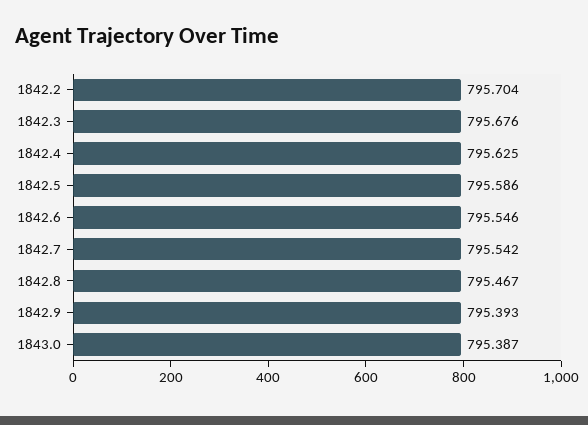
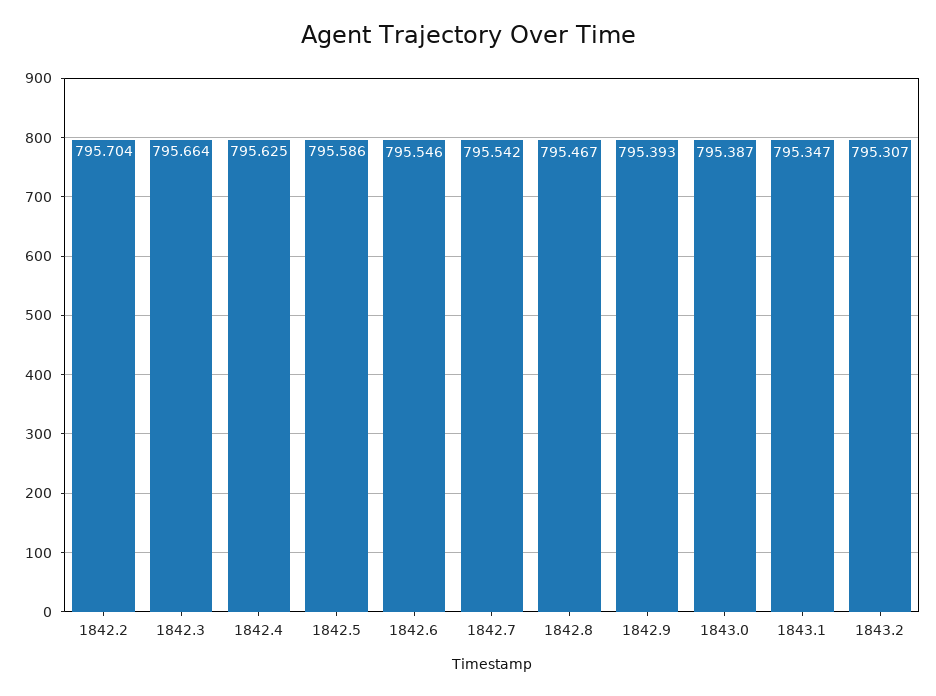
1842.3: 795.676 -> 795.664
1843.1: none -> 795.347
1843.2: none -> 795.307

